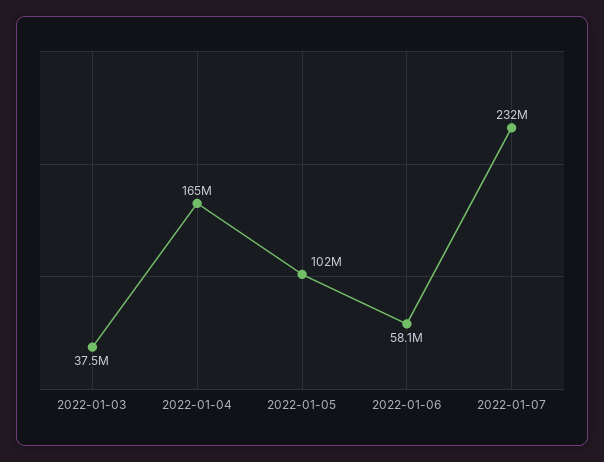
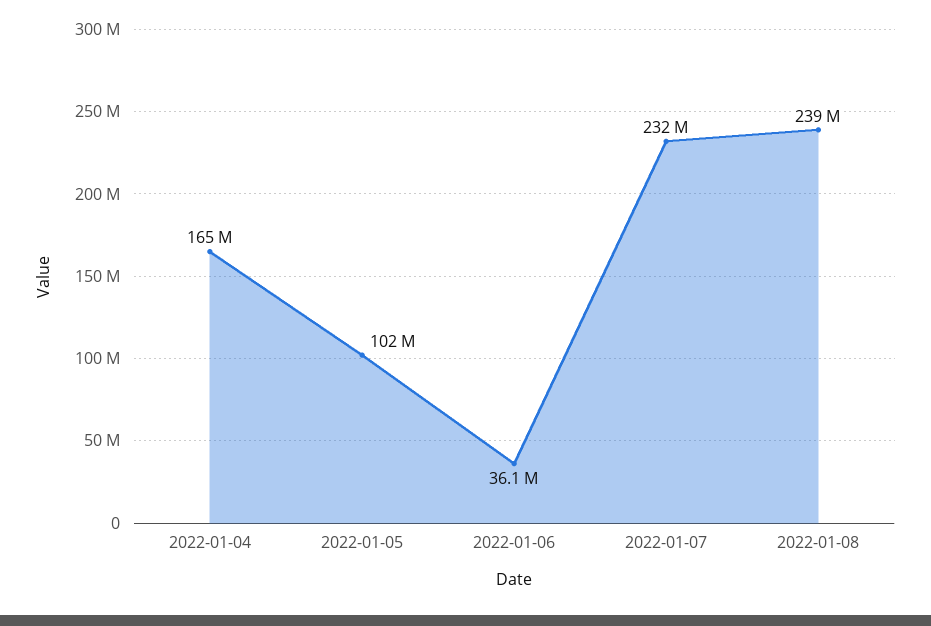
2022-01-03: 37500000 -> none
2022-01-06: 58100000 -> 36100000
2022-01-08: none -> 239000000

